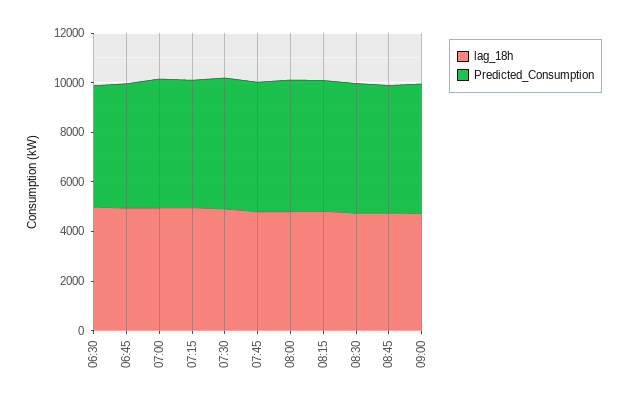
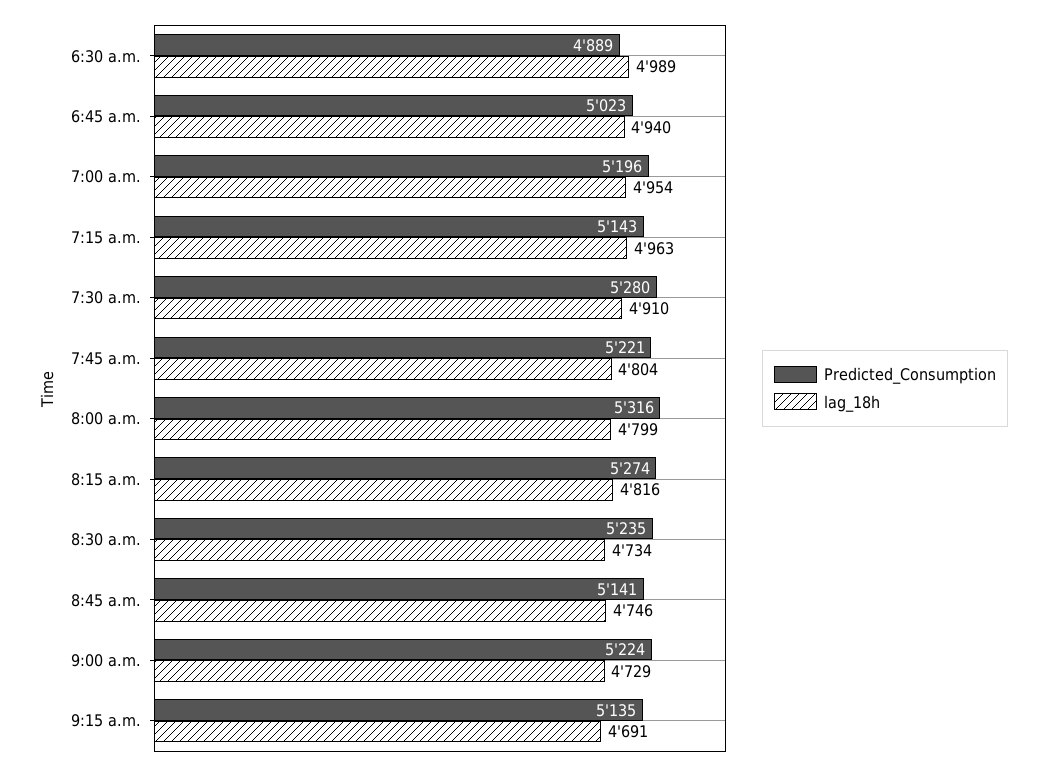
Predicted_Consumption, 9:15 a.m.: none -> 5135
lag_18h, 9:15 a.m.: none -> 4691

